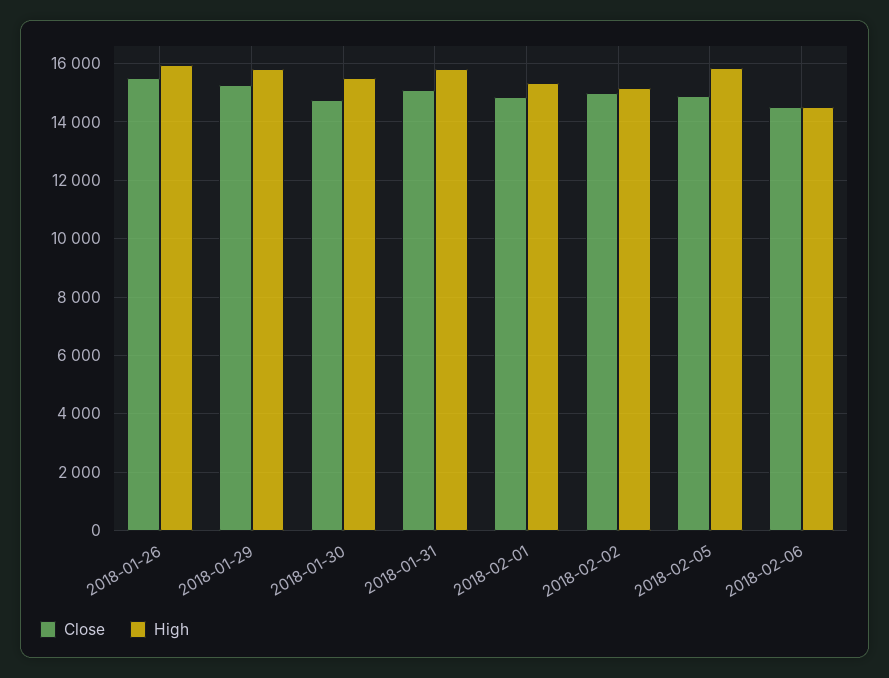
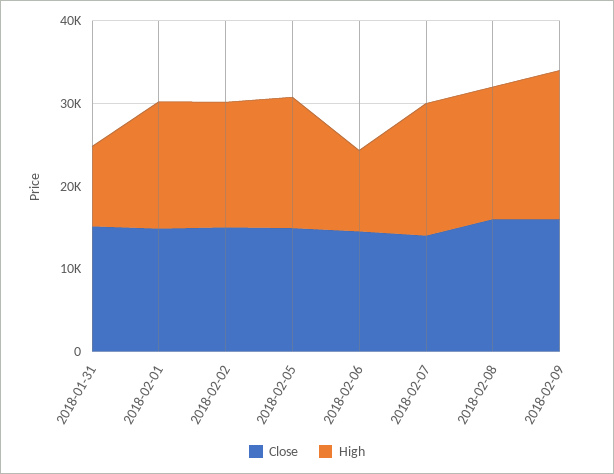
Close, 2018-01-26: 15500 -> none
High, 2018-01-26: 16000 -> none
Close, 2018-01-29: 15250 -> none
High, 2018-01-29: 15750 -> none
Close, 2018-01-30: 14750 -> none
High, 2018-01-30: 15500 -> none
High, 2018-01-31: 15750 -> 10000
High, 2018-02-06: 14500 -> 10000
Close, 2018-02-07: none -> 14000
High, 2018-02-07: none -> 16000
Close, 2018-02-08: none -> 16000
High, 2018-02-08: none -> 16000
Close, 2018-02-09: none -> 16000
High, 2018-02-09: none -> 18000

